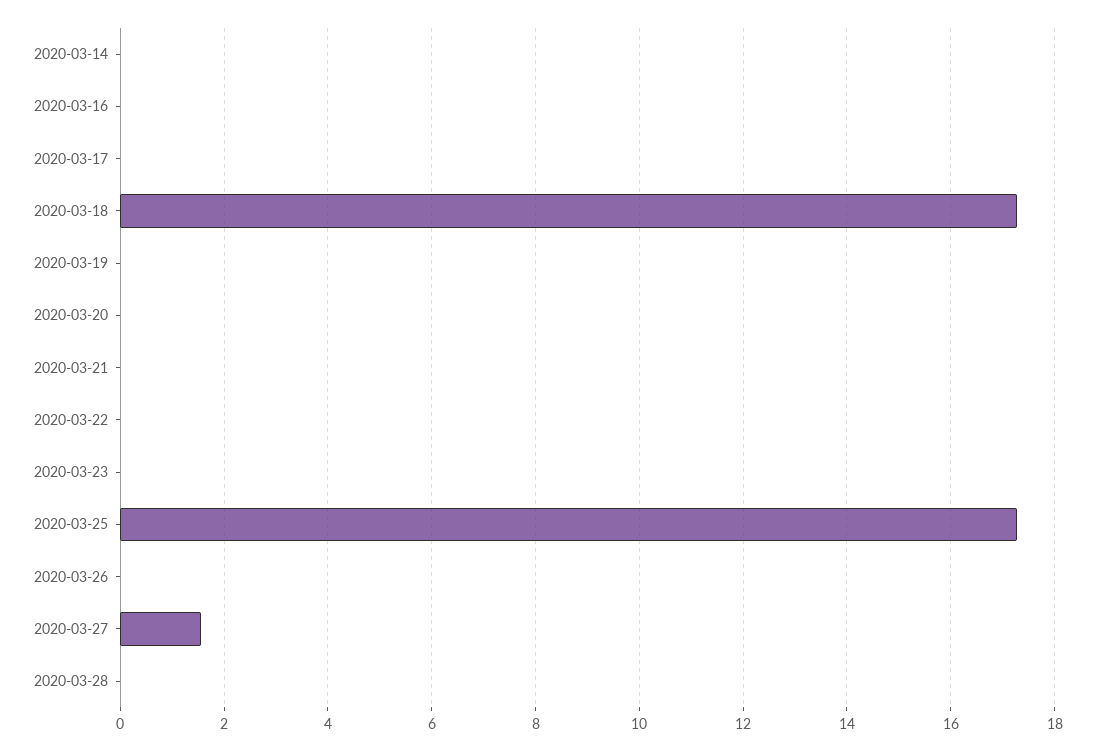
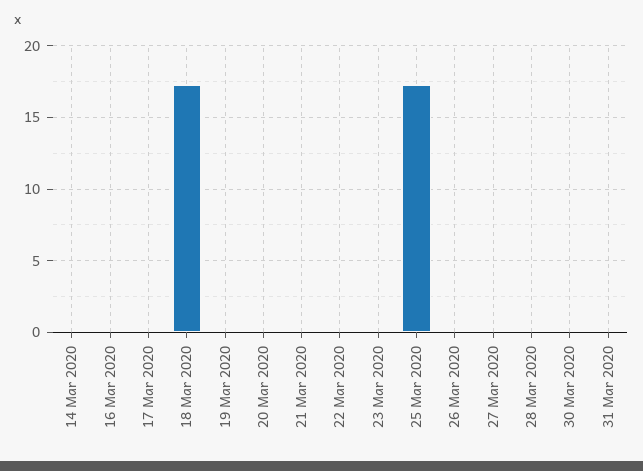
2020-03-27: 1.6 -> 0
30 Mar 2020: none -> 0
31 Mar 2020: none -> 0

